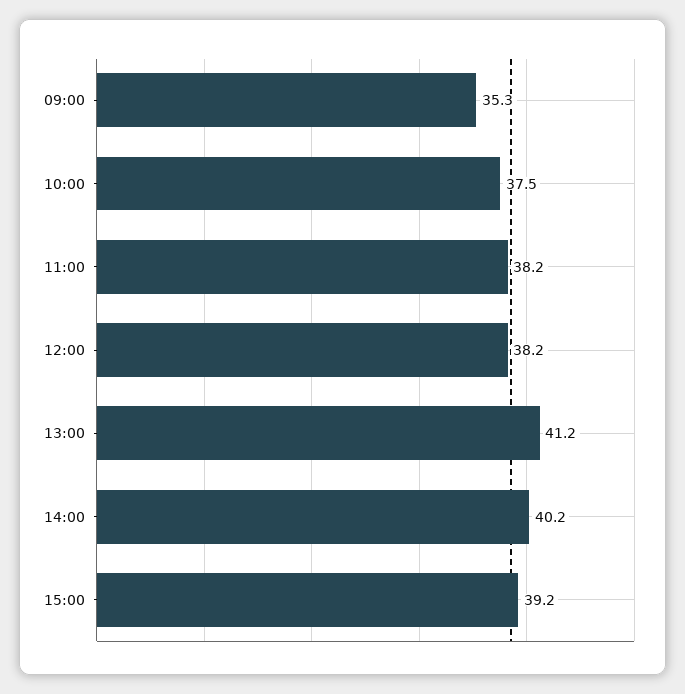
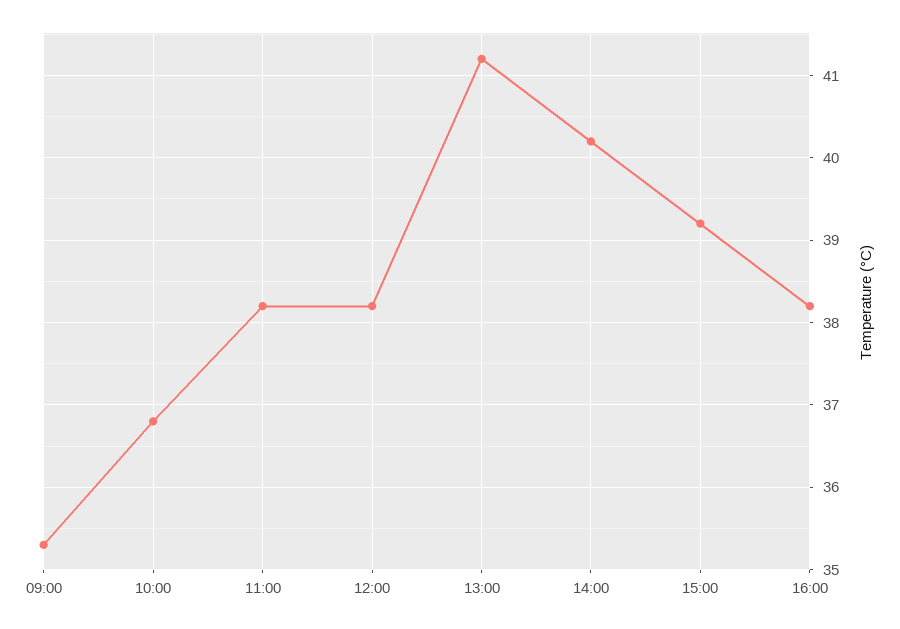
10:00: 37.5 -> 36.8
16:00: none -> 38.2

